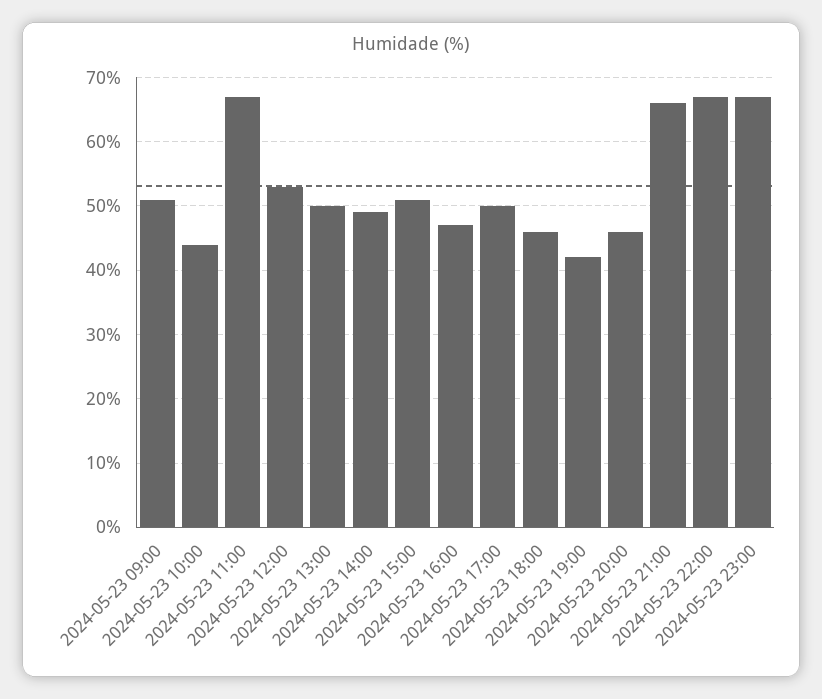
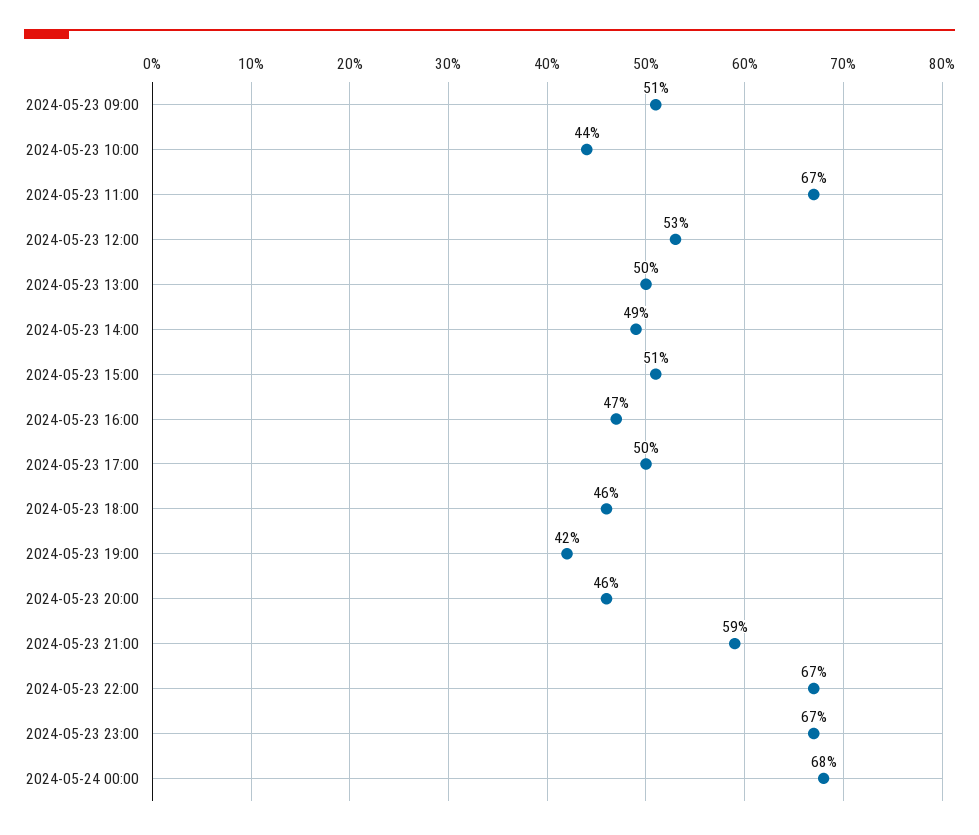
2024-05-23 21:00: 66 -> 59
2024-05-24 00:00: none -> 68

